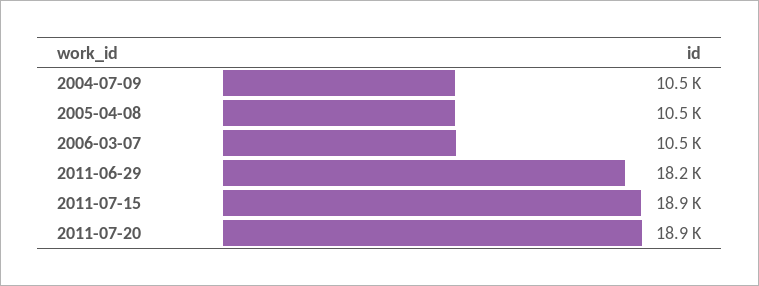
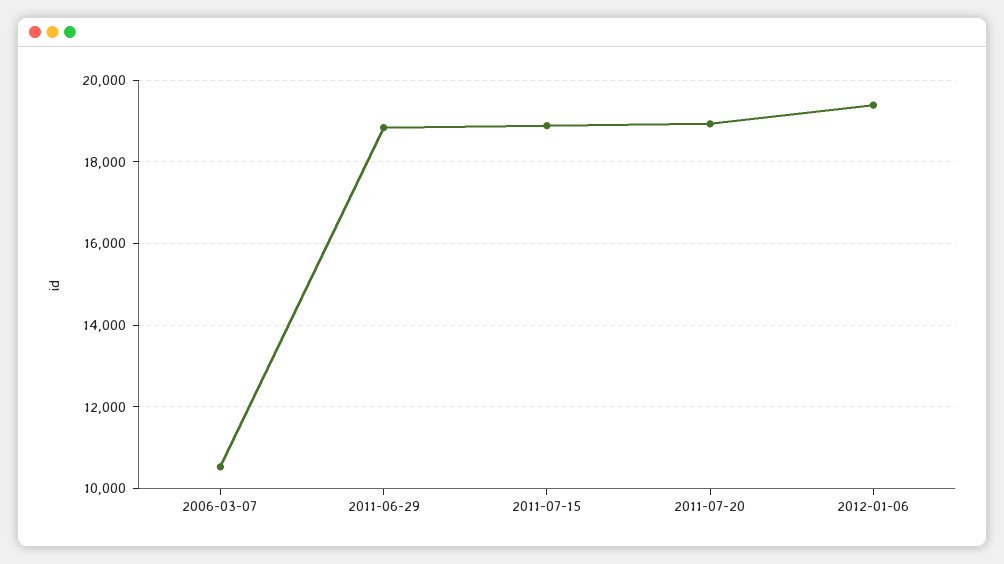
2004-07-09: 10500 -> none
2005-04-08: 10500 -> none
2011-06-29: 18200 -> 18800
2012-01-06: none -> 19400

